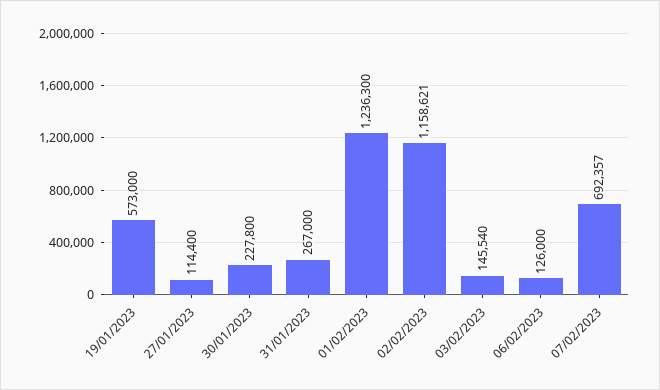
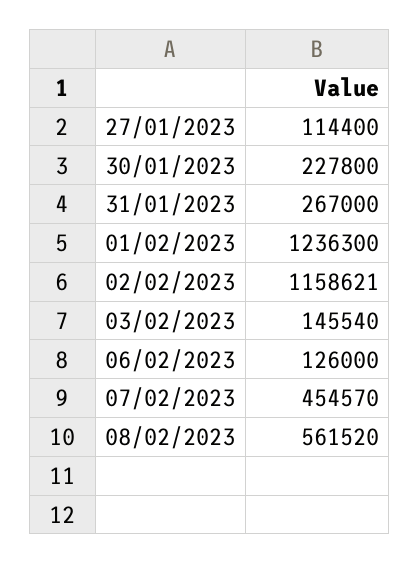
19/01/2023: 573000 -> none
07/02/2023: 692357 -> 454570
08/02/2023: none -> 561520

